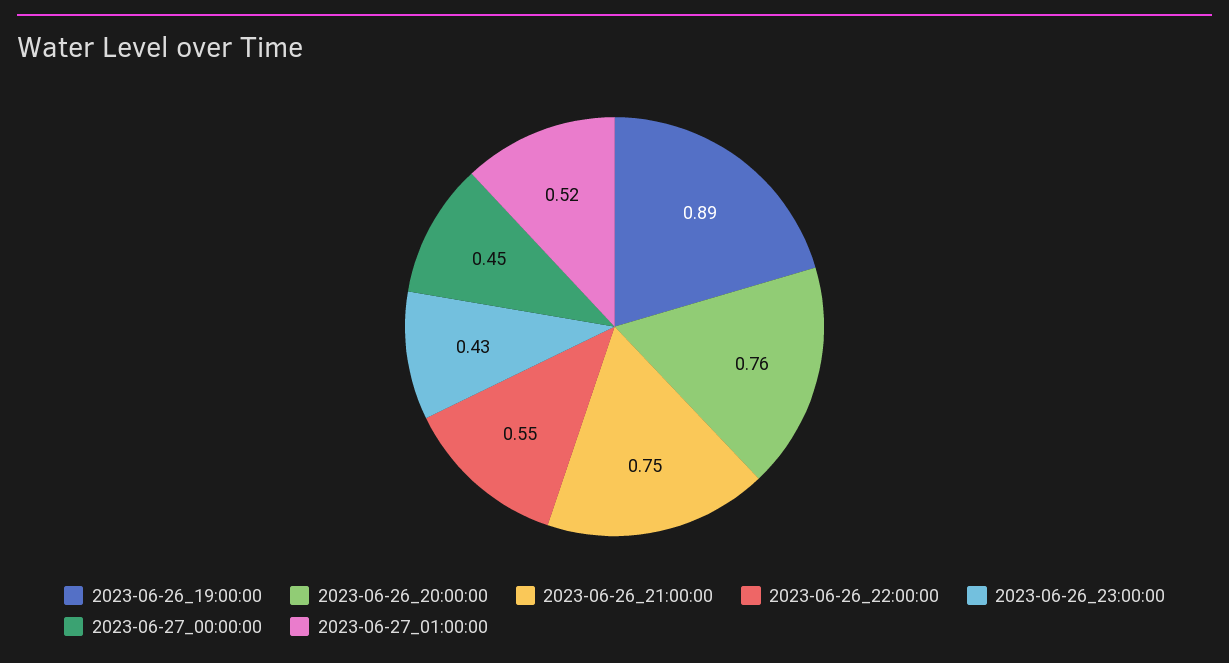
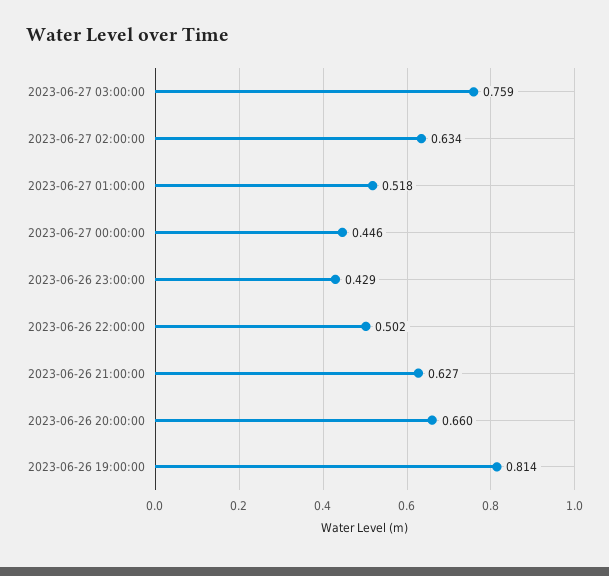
2023-06-26_19:00:00: 0.89 -> 0.814
2023-06-26_20:00:00: 0.76 -> 0.66
2023-06-26_21:00:00: 0.75 -> 0.627
2023-06-26_22:00:00: 0.55 -> 0.502
2023-06-27 03:00:00: none -> 0.759
2023-06-27 02:00:00: none -> 0.634

